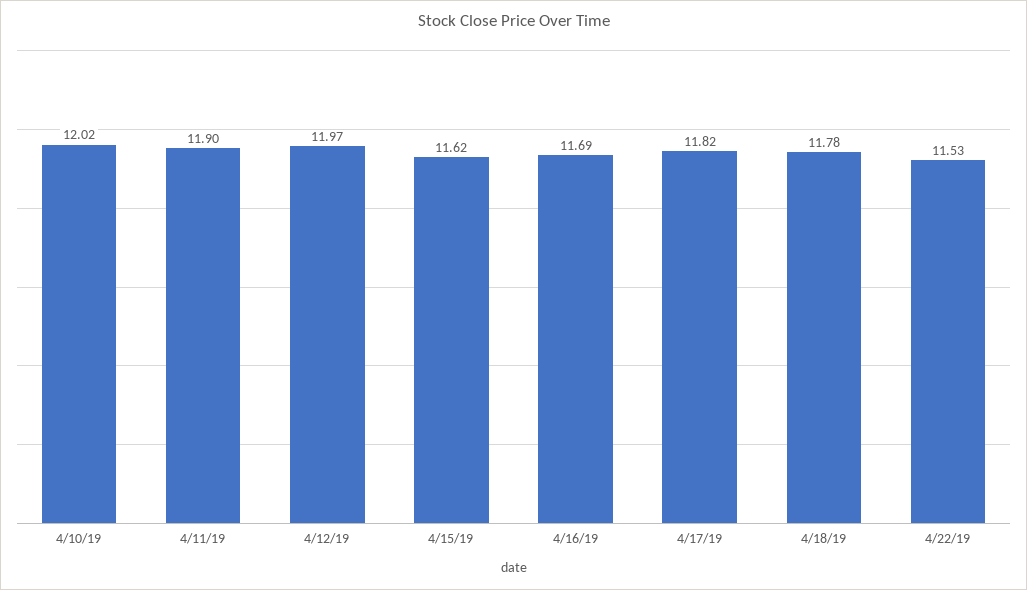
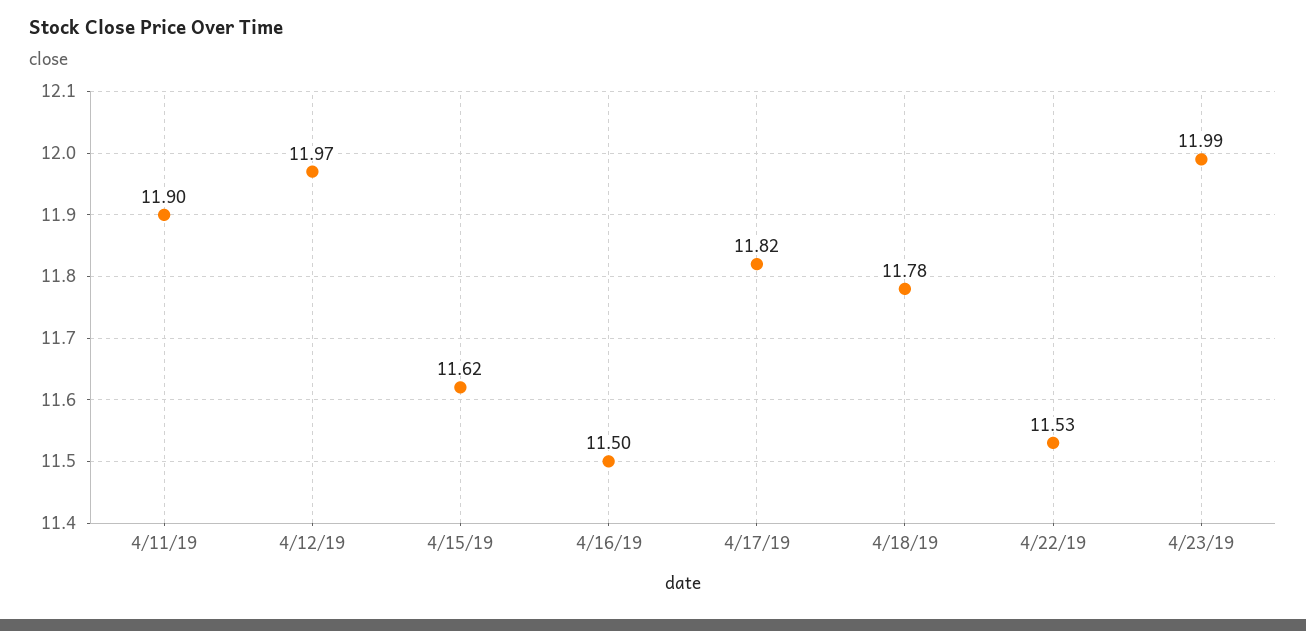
4/10/19: 12.02 -> none
4/16/19: 11.69 -> 11.5
4/23/19: none -> 11.99

